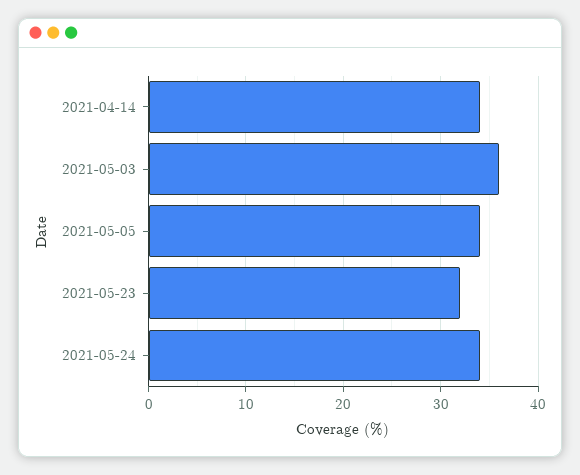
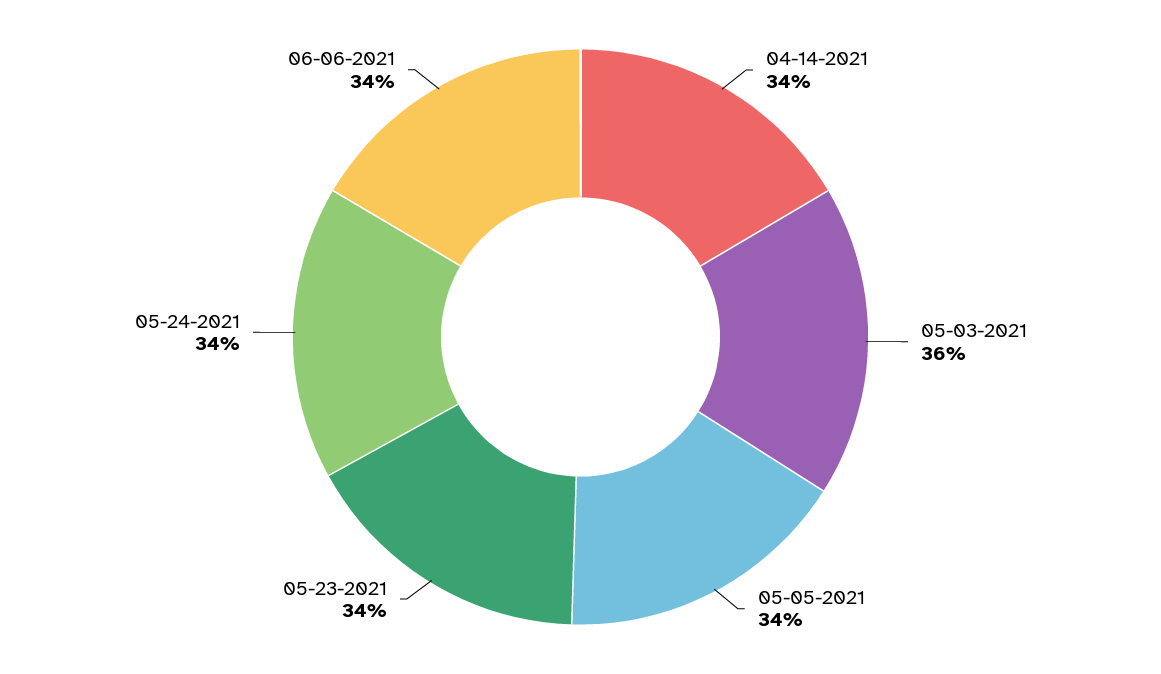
2021-05-23: 32 -> 34
06-06-2021: none -> 34

